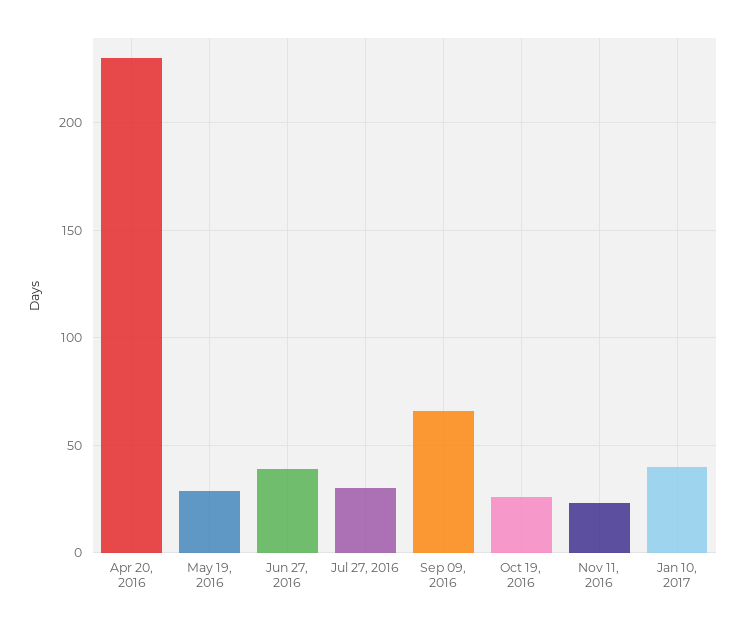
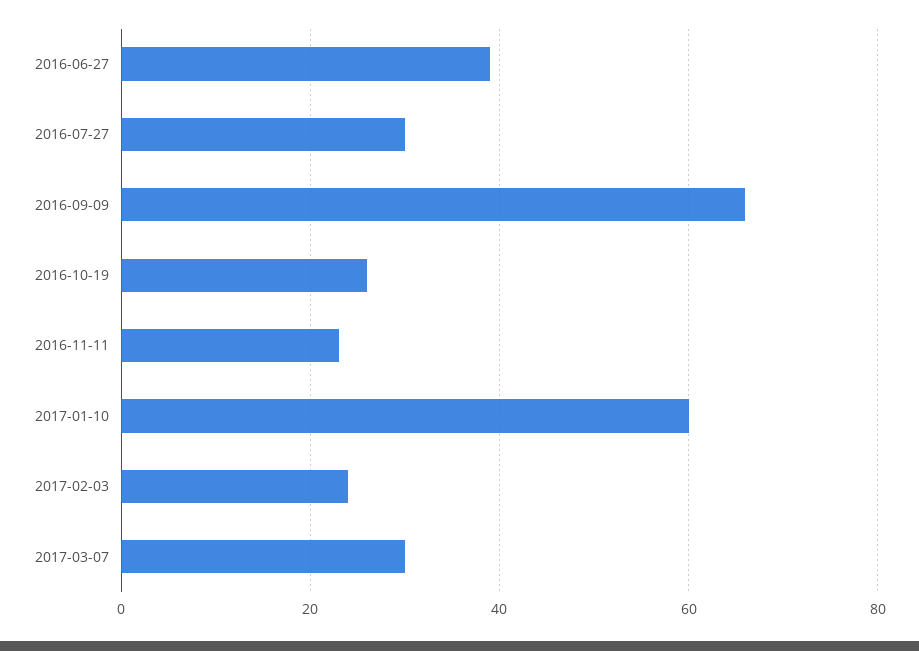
Apr 20, 2016: 230 -> none
May 19, 2016: 30 -> none
Jan 10, 2017: 40 -> 60
2017-02-03: none -> 25
2017-03-07: none -> 30

